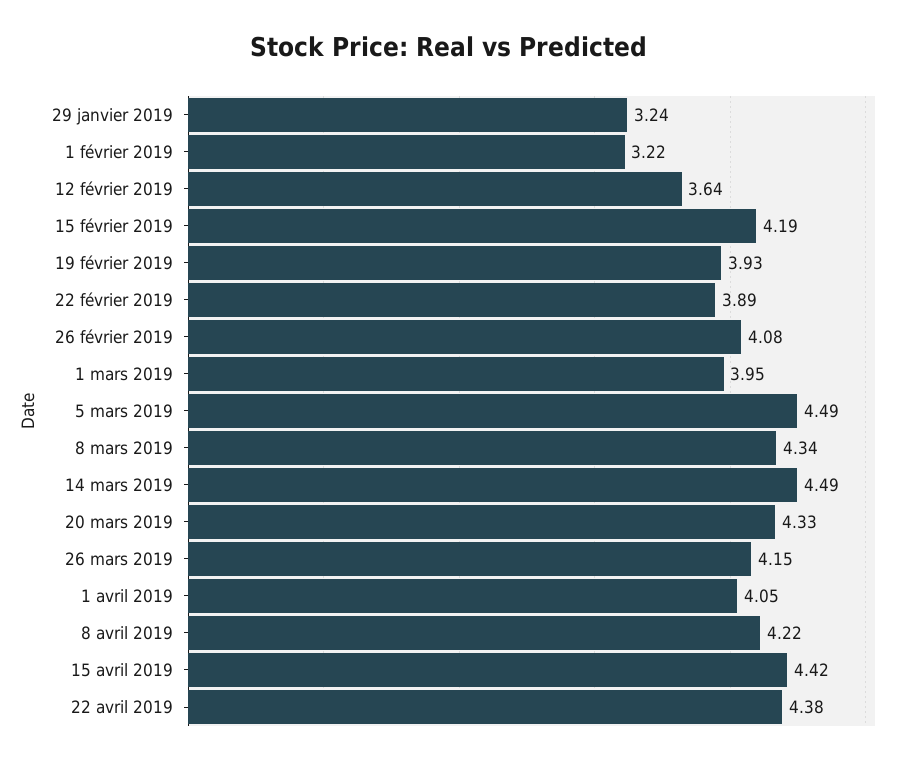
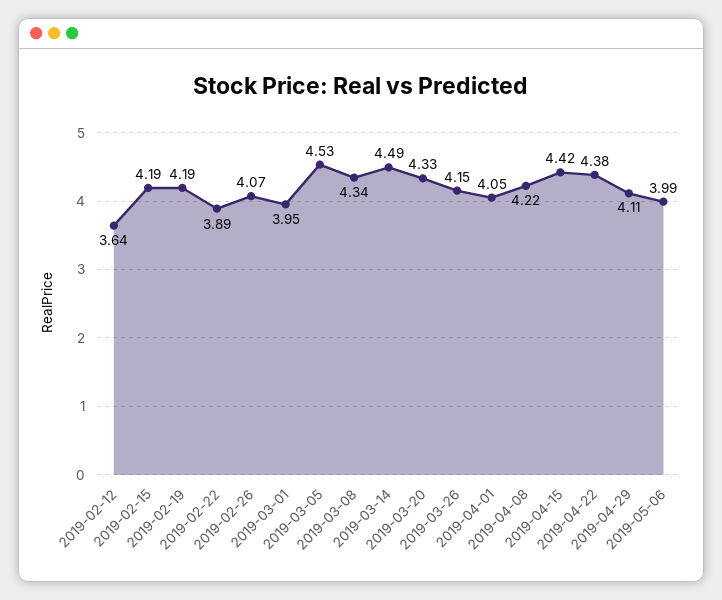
29 janvier 2019: 3.24 -> none
1 février 2019: 3.22 -> none
19 février 2019: 3.93 -> 4.19
26 février 2019: 4.08 -> 4.07
5 mars 2019: 4.49 -> 4.53
2019-04-29: none -> 4.11
2019-05-06: none -> 3.99

